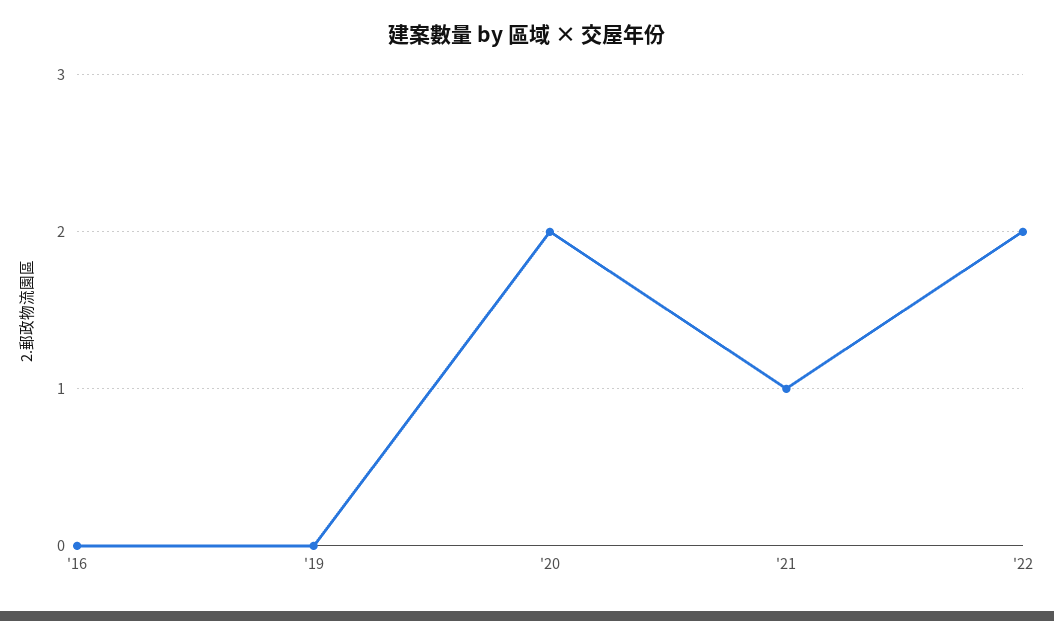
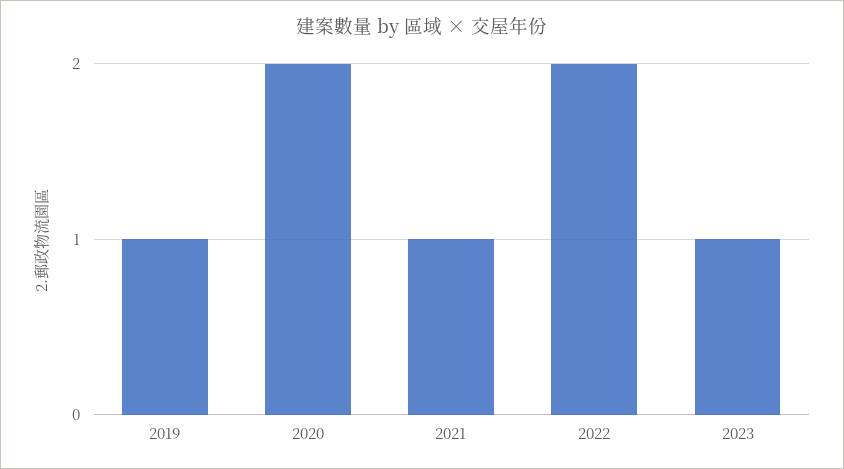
'16: 0 -> none
'19: 0 -> 1
2023: none -> 1

